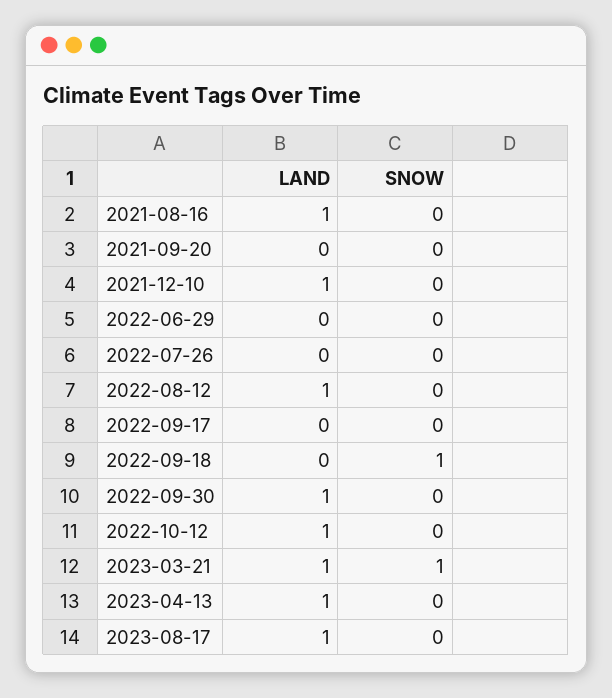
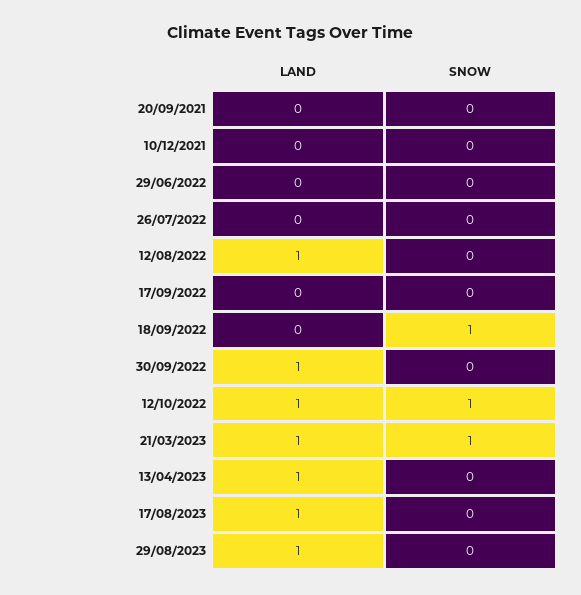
LAND, 2021-08-16: 1 -> none
SNOW, 2021-08-16: 0 -> none
LAND, 2021-12-10: 1 -> 0
SNOW, 2022-10-12: 0 -> 1
LAND, 29/08/2023: none -> 1
SNOW, 29/08/2023: none -> 0

